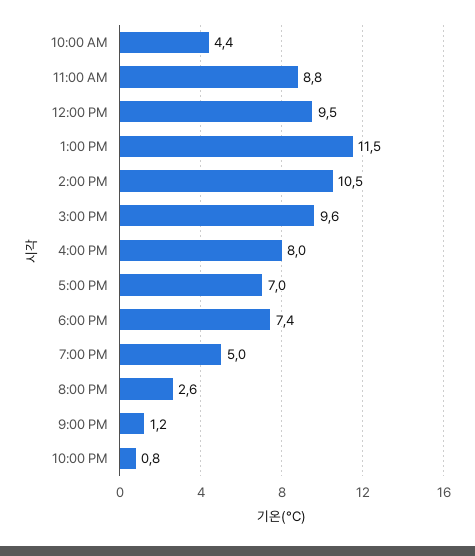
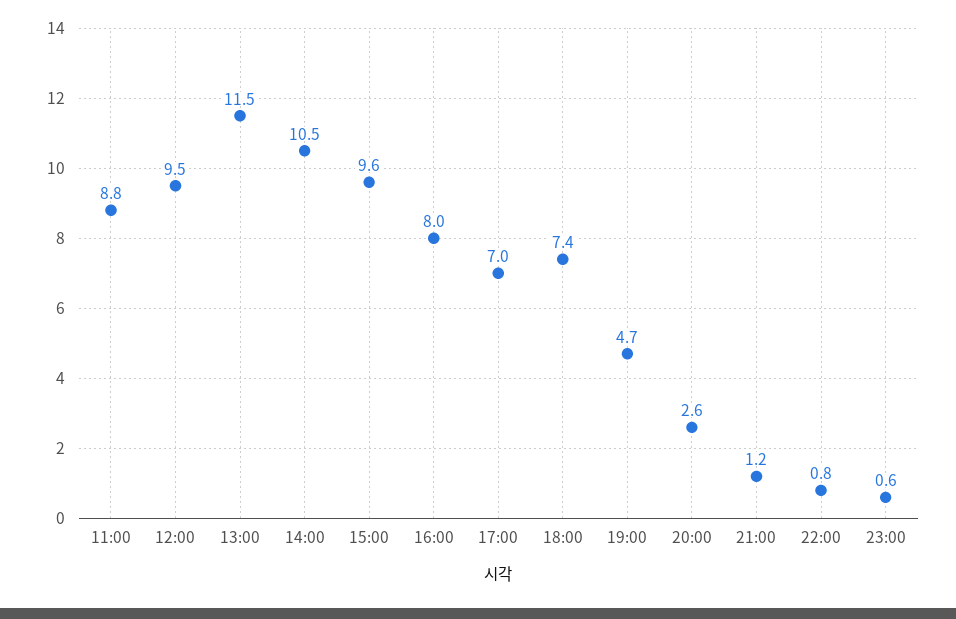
10:00 AM: 4.4 -> none
7:00 PM: 5 -> 4.7
23:00: none -> 0.6

